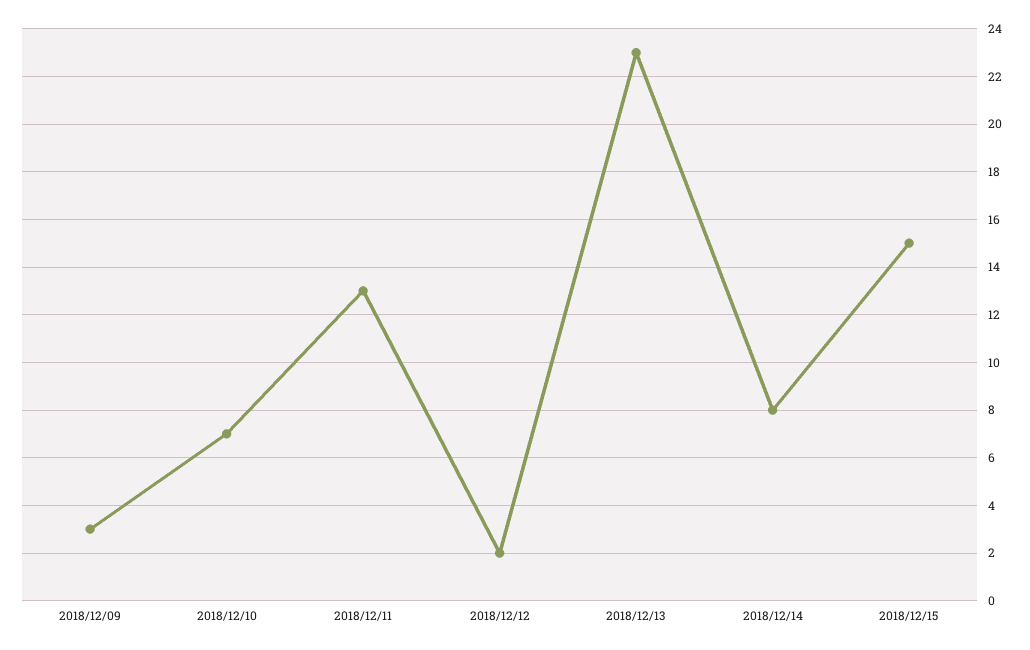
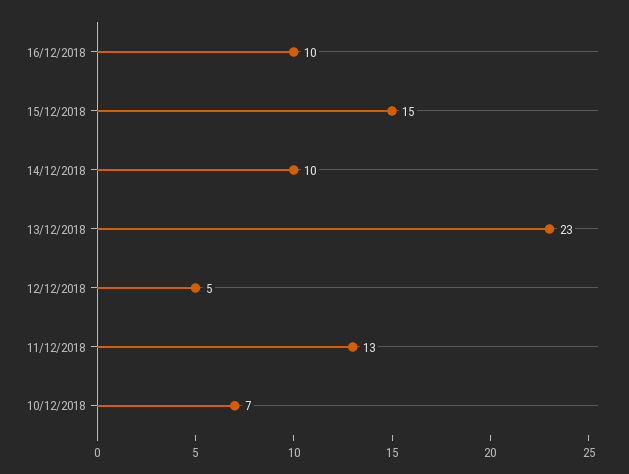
2018/12/09: 3 -> none
2018/12/12: 2 -> 5
2018/12/14: 8 -> 10
16/12/2018: none -> 10

